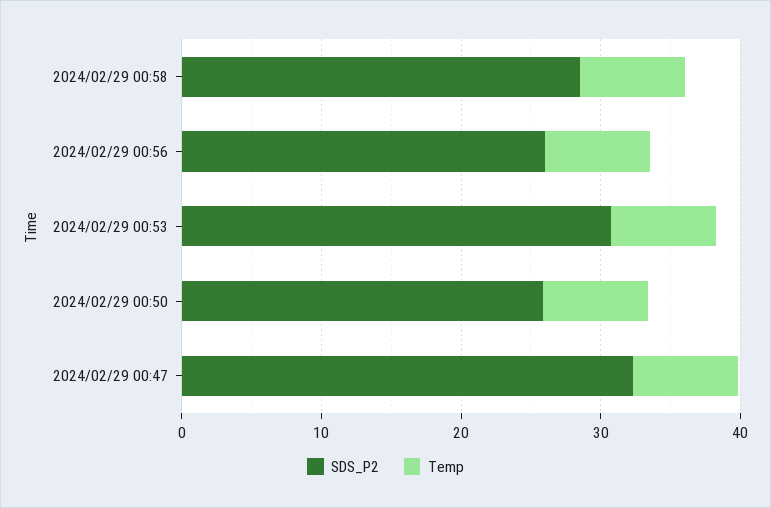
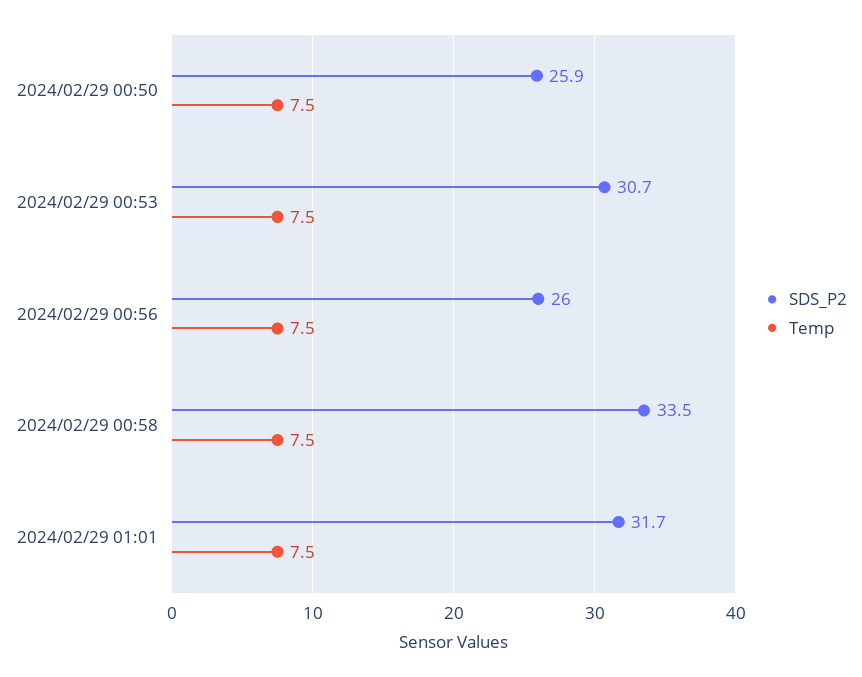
SDS_P2, 2024/02/29 00:58: 28 -> 33.5
SDS_P2, 2024/02/29 00:47: 32 -> none
Temp, 2024/02/29 00:47: 8 -> none
SDS_P2, 2024/02/29 01:01: none -> 31.7
Temp, 2024/02/29 01:01: none -> 7.5

